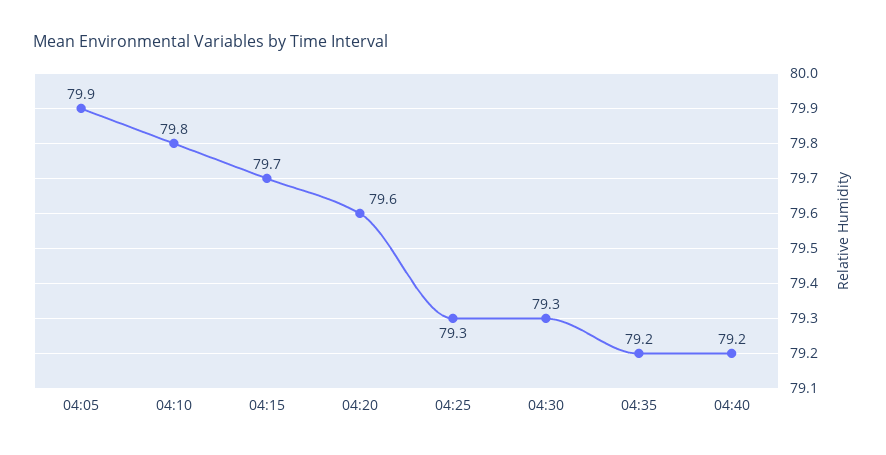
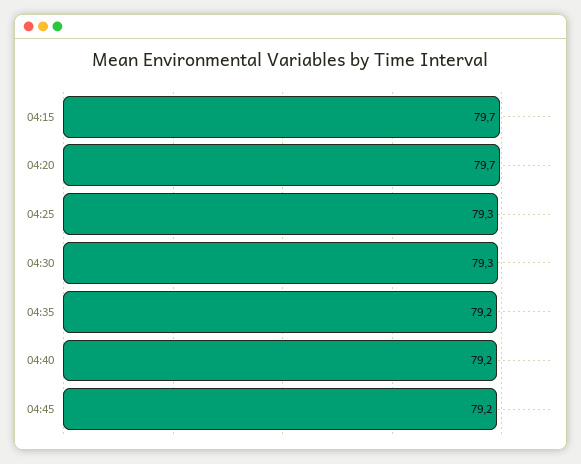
04:05: 79.9 -> none
04:10: 79.8 -> none
04:20: 79.6 -> 79.7
04:45: none -> 79.2

